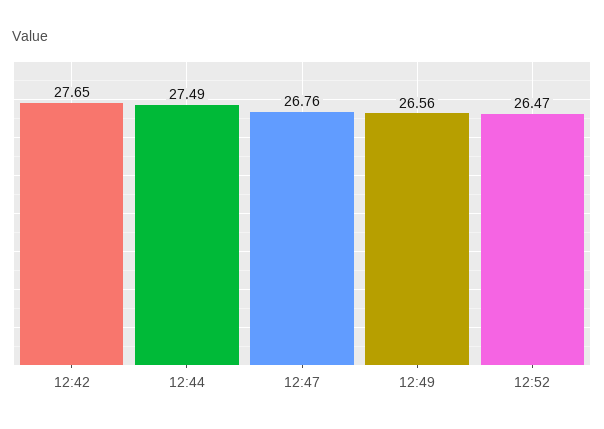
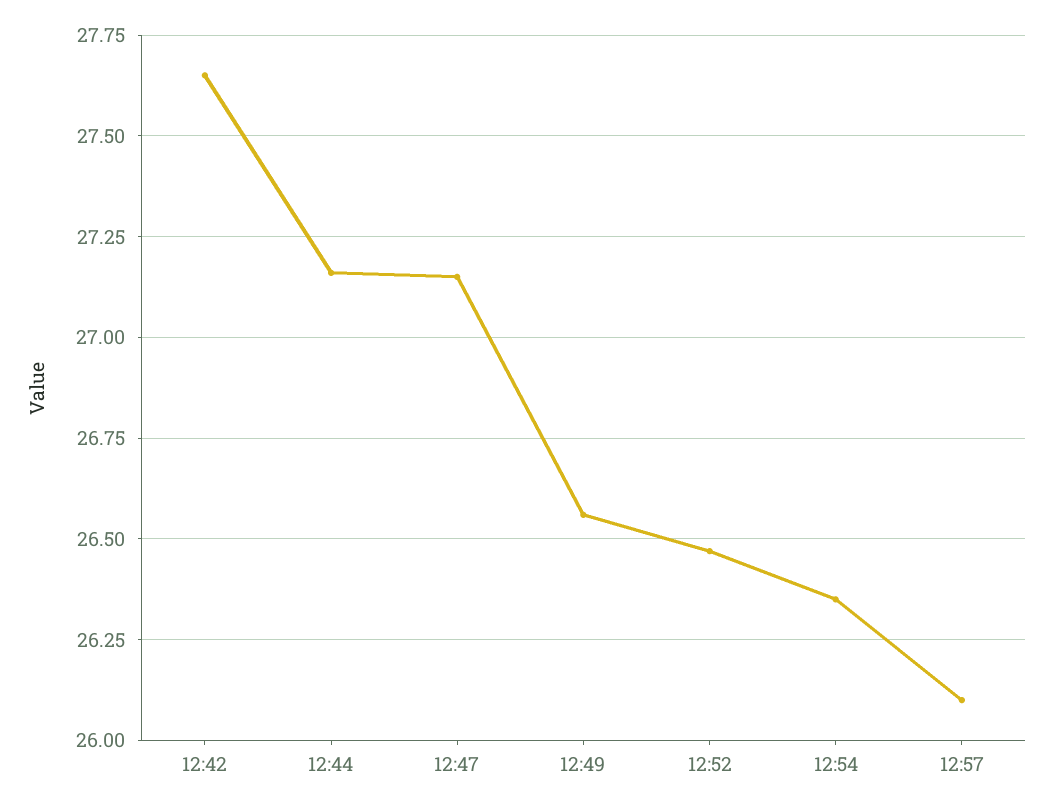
12:44: 27.49 -> 27.15
12:47: 26.76 -> 27.15
12:54: none -> 26.35
12:57: none -> 26.1

